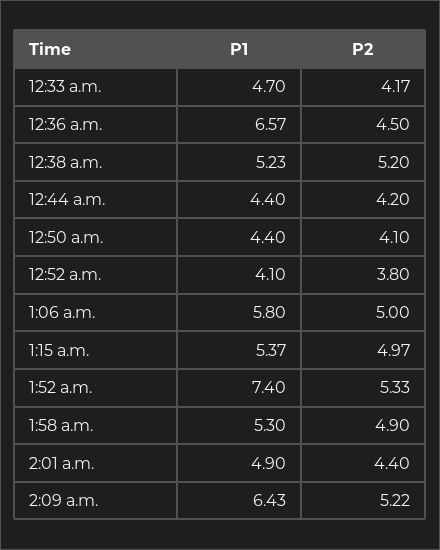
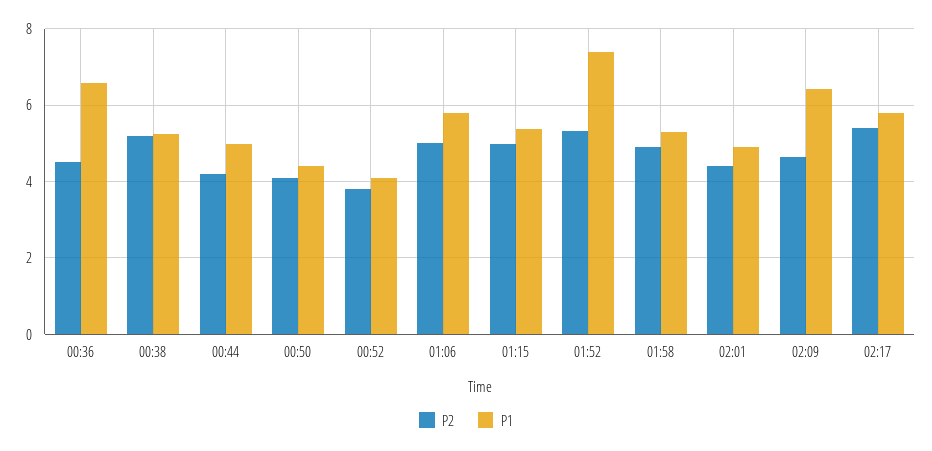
P1, 12:33 a.m.: 4.7 -> none
P2, 12:33 a.m.: 4.17 -> none
P1, 12:44 a.m.: 4.4 -> 5
P2, 2:09 a.m.: 5.22 -> 4.6
P2, 02:17: none -> 5.4
P1, 02:17: none -> 5.8

